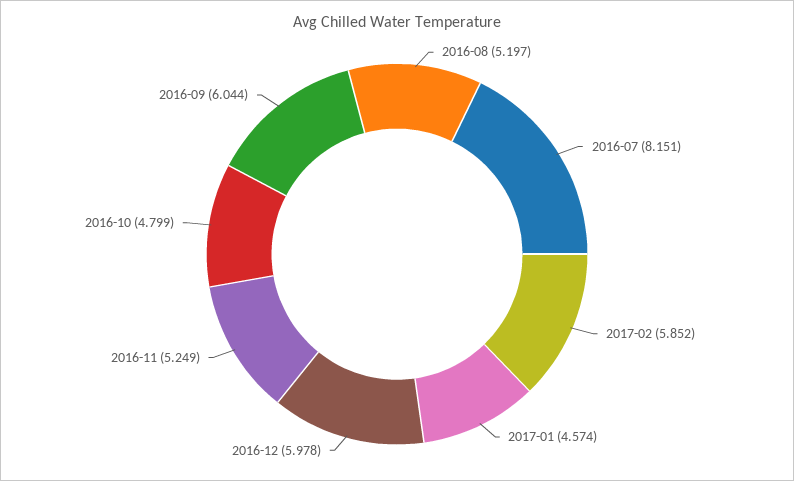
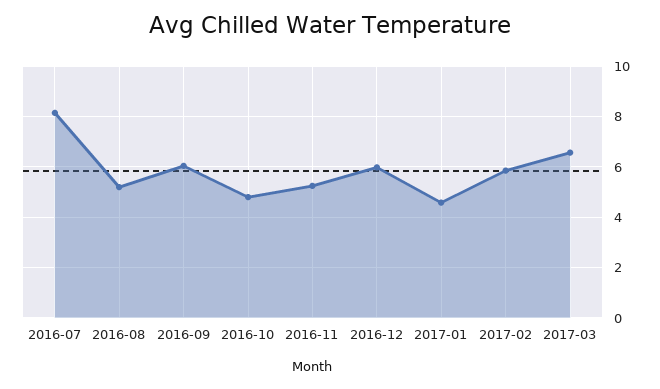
2017-03: none -> 6.5

